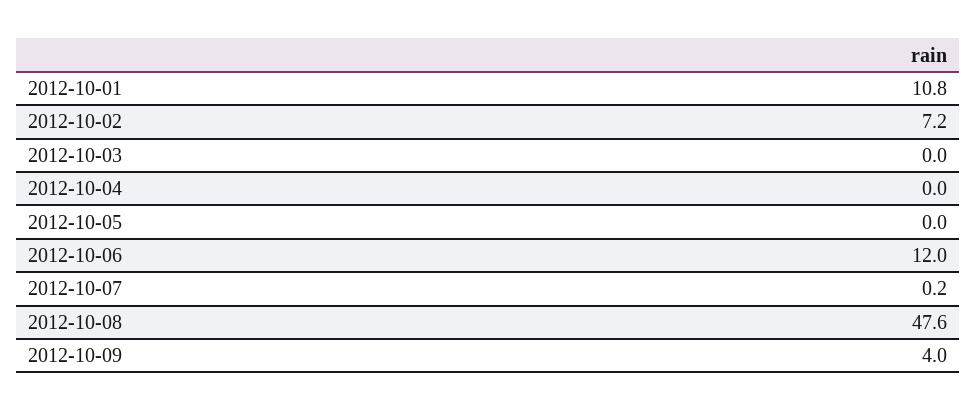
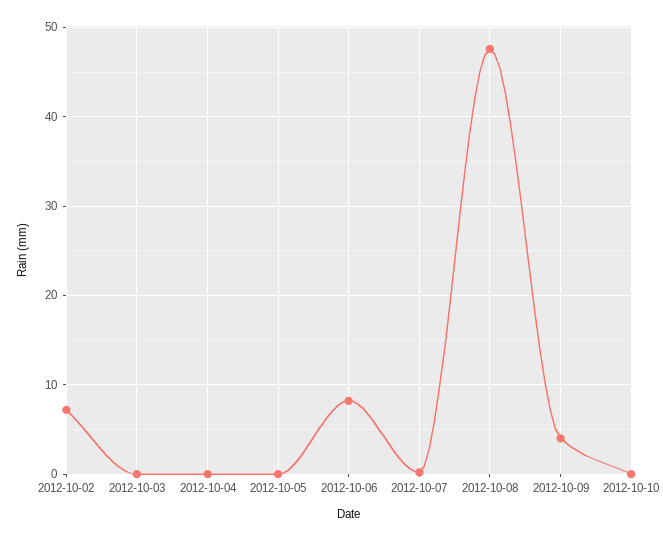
2012-10-01: 10.8 -> none
2012-10-06: 12 -> 8
2012-10-10: none -> 0

